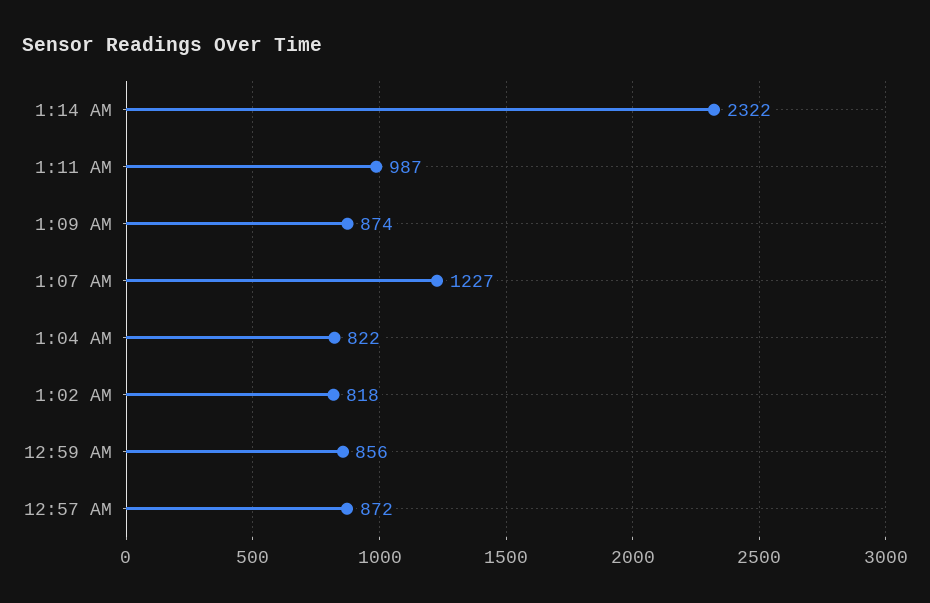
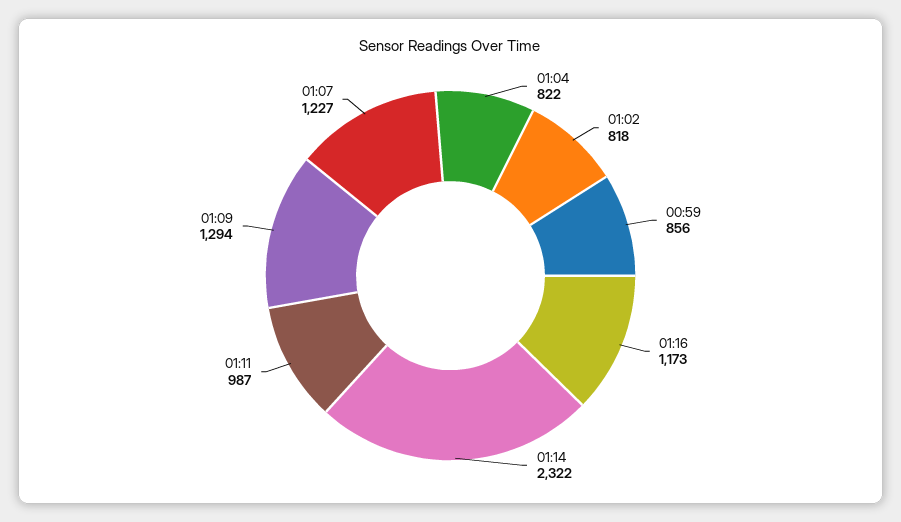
1:09 AM: 874 -> 1294
12:57 AM: 872 -> none
01:16: none -> 1173

